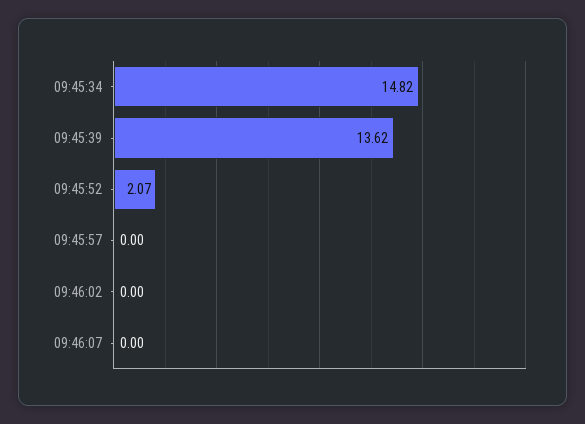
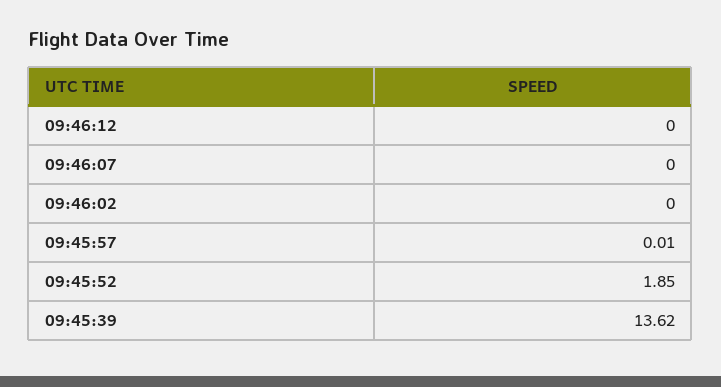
09:45:34: 14.82 -> none
09:45:52: 2.07 -> 1.85
09:45:57: 0 -> 0.01
09:46:12: none -> 0

